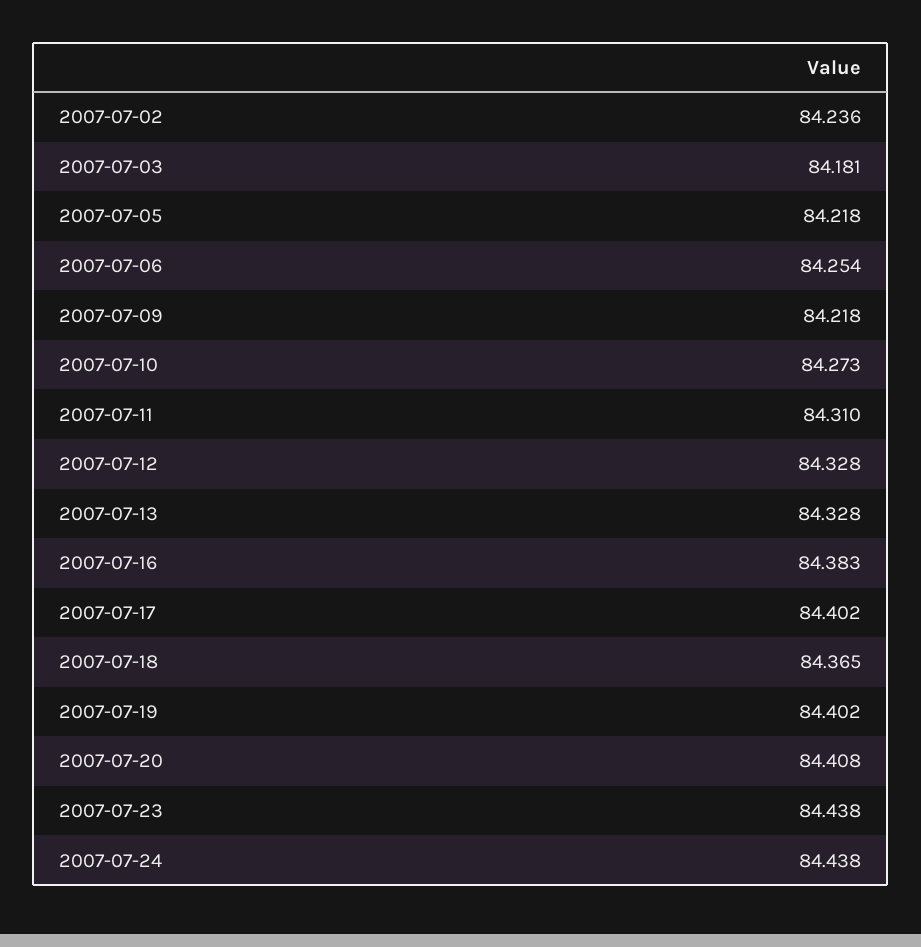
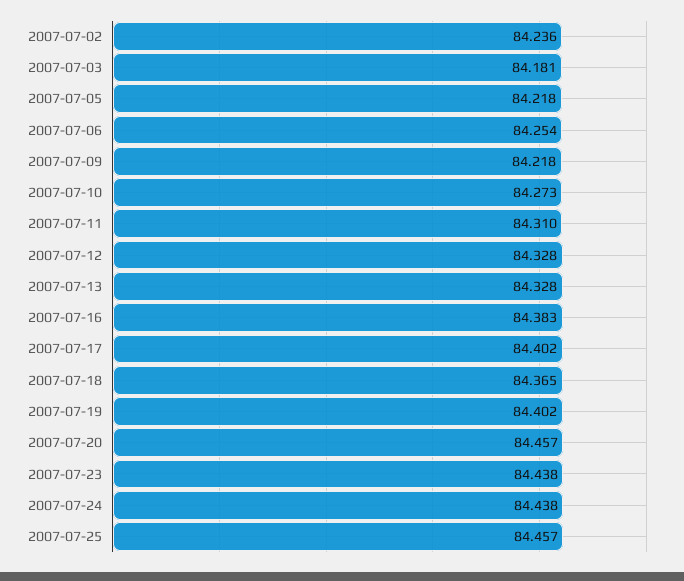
2007-07-20: 84.408 -> 84.457
2007-07-25: none -> 84.457

